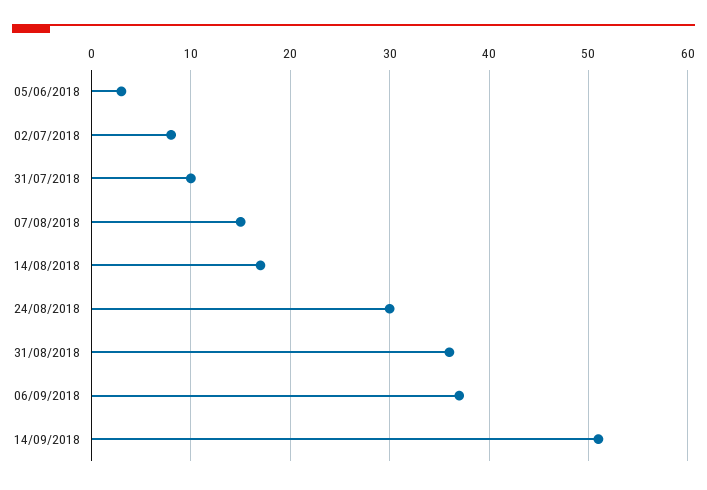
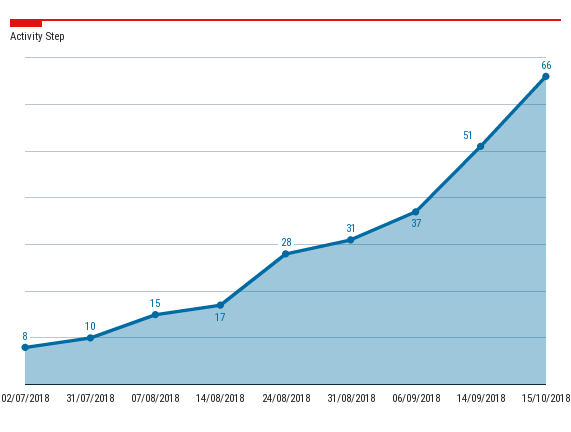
05/06/2018: 3 -> none
24/08/2018: 30 -> 28
31/08/2018: 36 -> 31
15/10/2018: none -> 66

